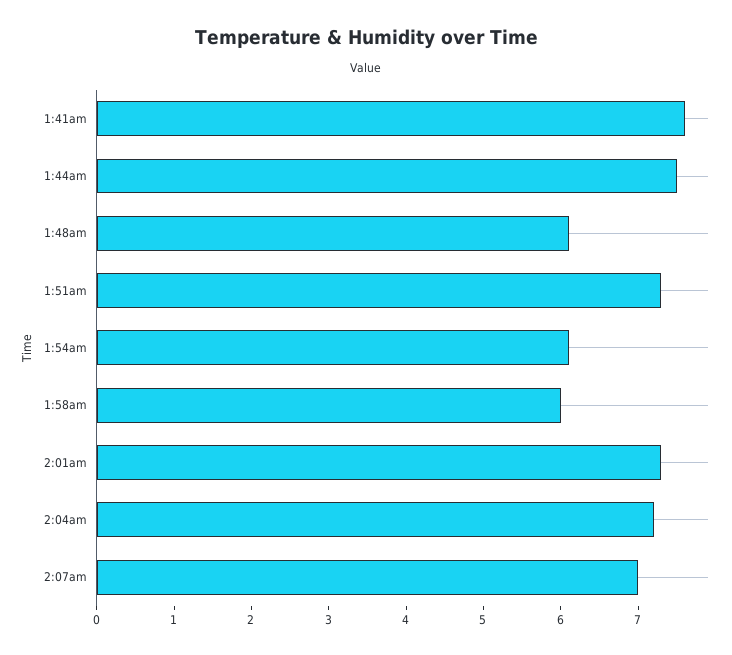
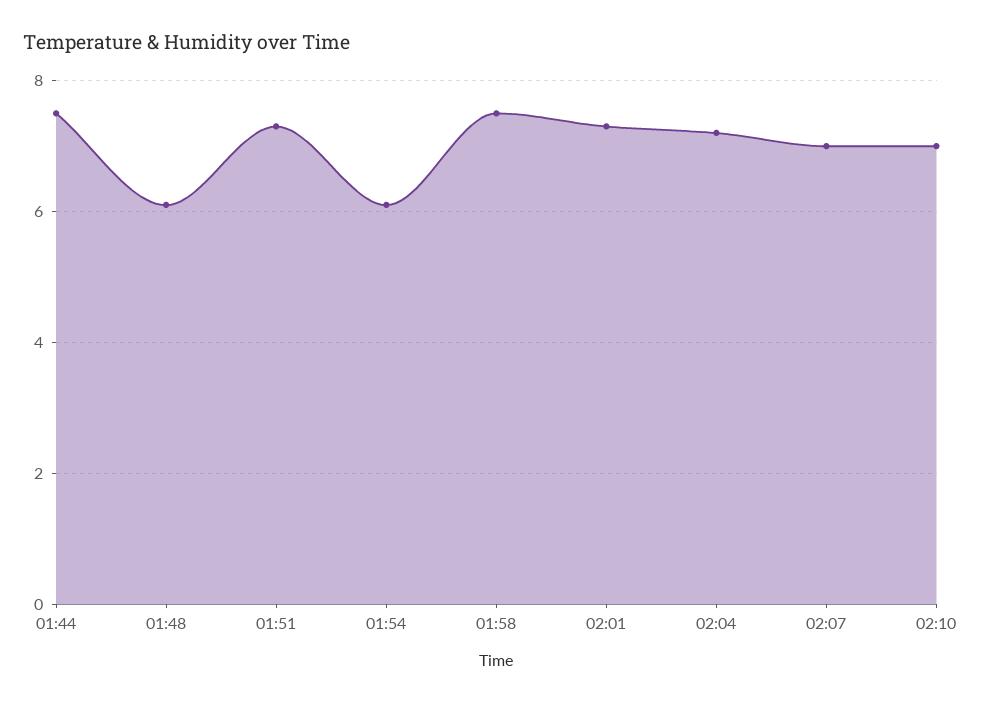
1:41am: 7.5 -> none
1:58am: 6 -> 7.5
02:10: none -> 7

